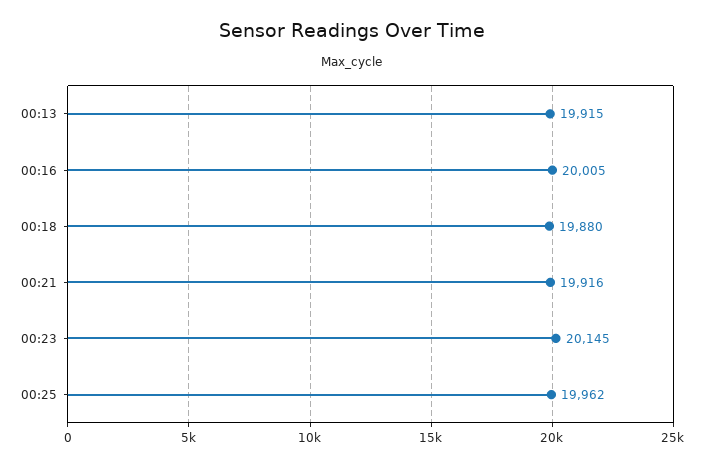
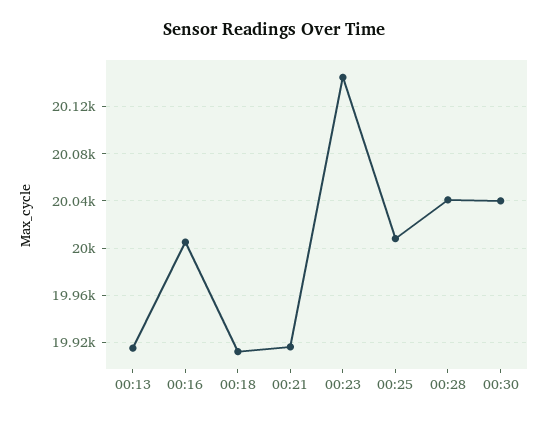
00:18: 19880 -> 19910
00:25: 19962 -> 20010
00:28: none -> 20040
00:30: none -> 20040

